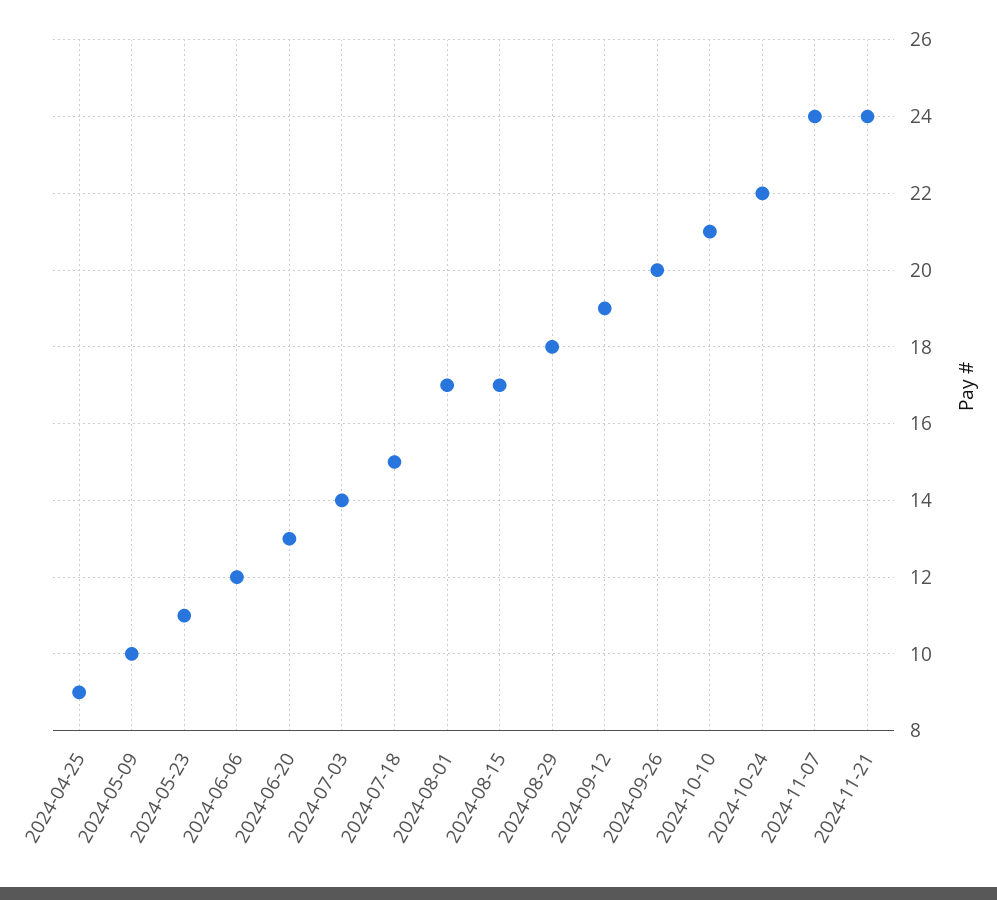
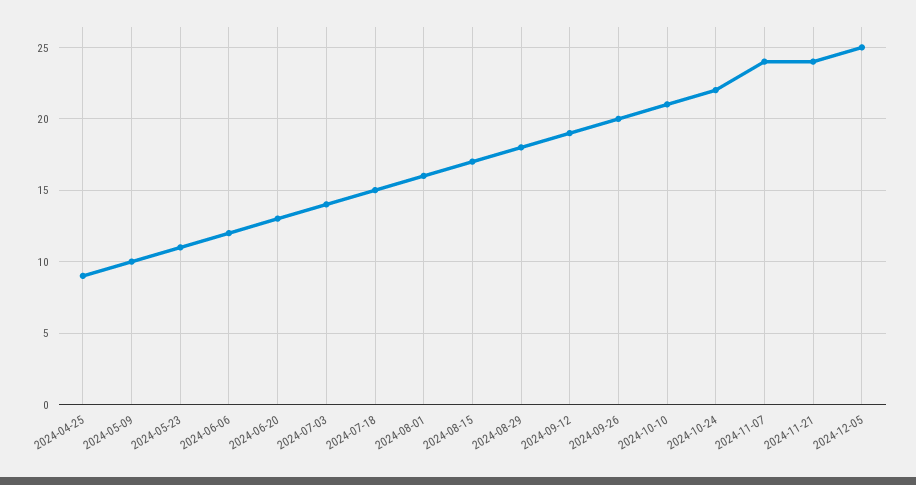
2024-08-01: 17 -> 16
2024-12-05: none -> 25

